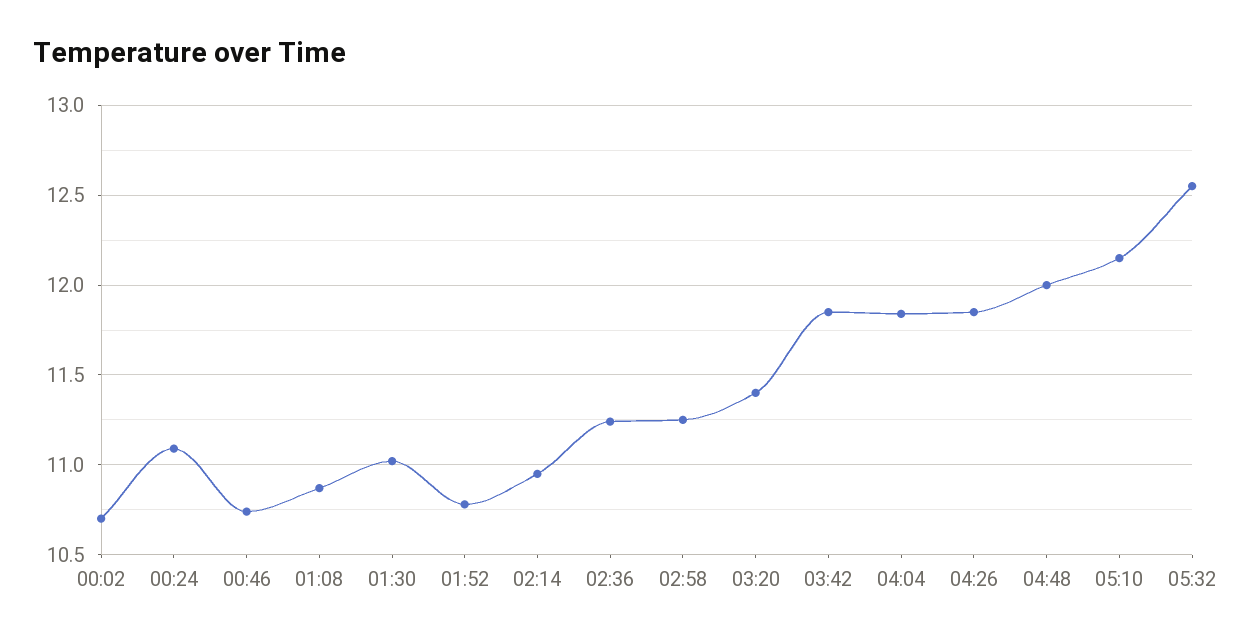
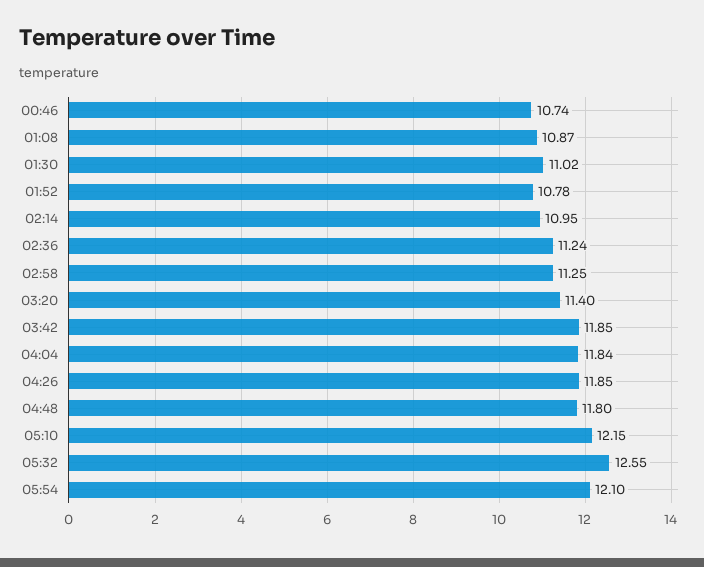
00:02: 10.7 -> none
00:24: 11.1 -> none
04:48: 12 -> 11.8
05:54: none -> 12.1

